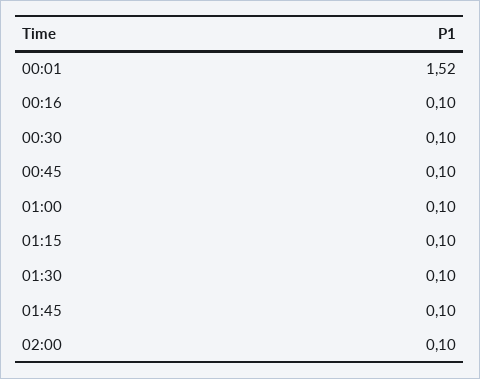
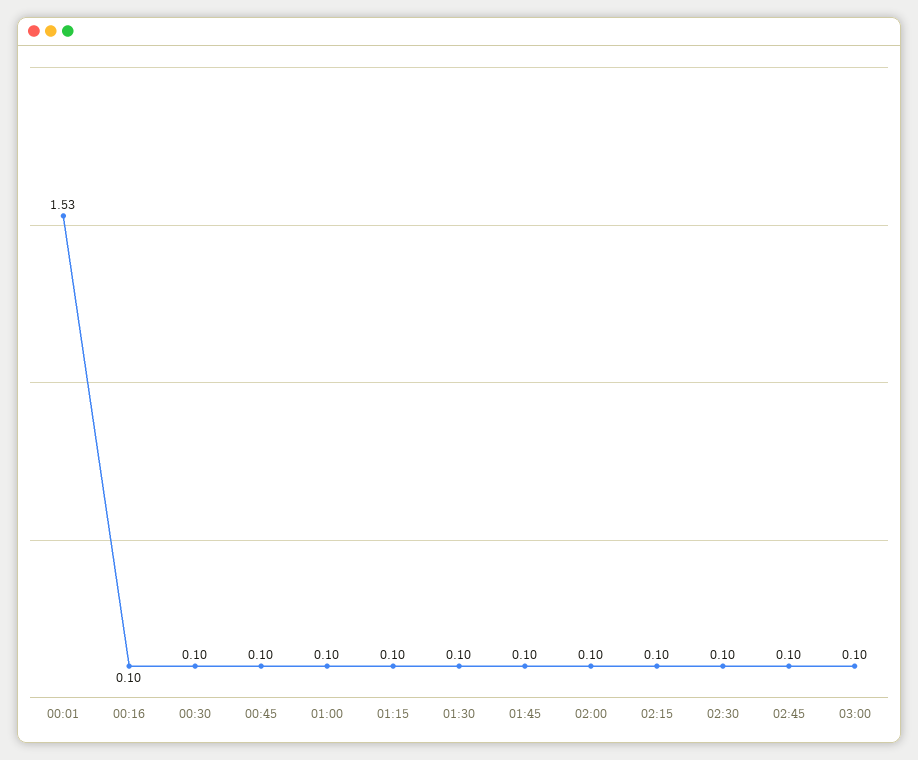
00:01: 1.52 -> 1.53
02:15: none -> 0.1
02:30: none -> 0.1
02:45: none -> 0.1
03:00: none -> 0.1

